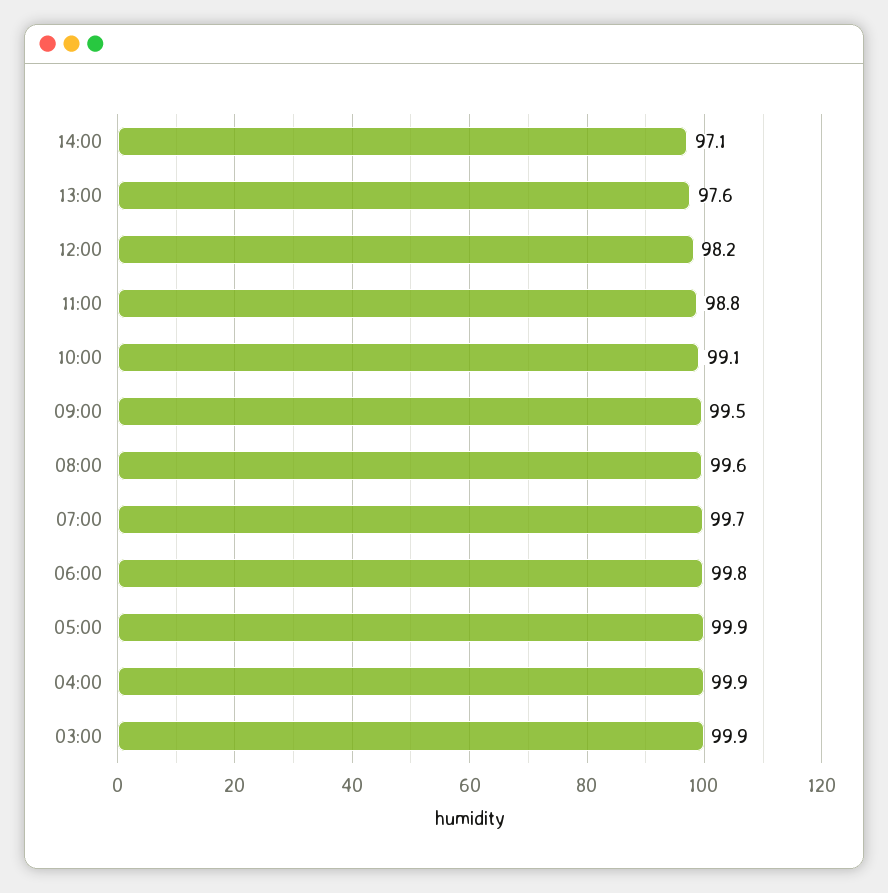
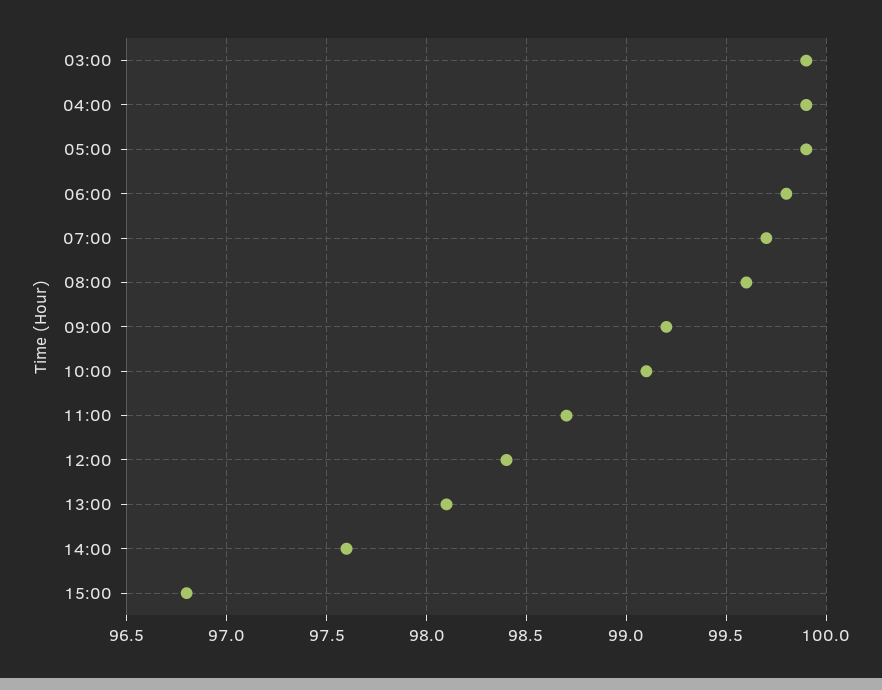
14:00: 97.1 -> 97.6
13:00: 97.6 -> 98.1
12:00: 98.2 -> 98.4
11:00: 98.8 -> 98.7
09:00: 99.5 -> 99.2
15:00: none -> 96.8

